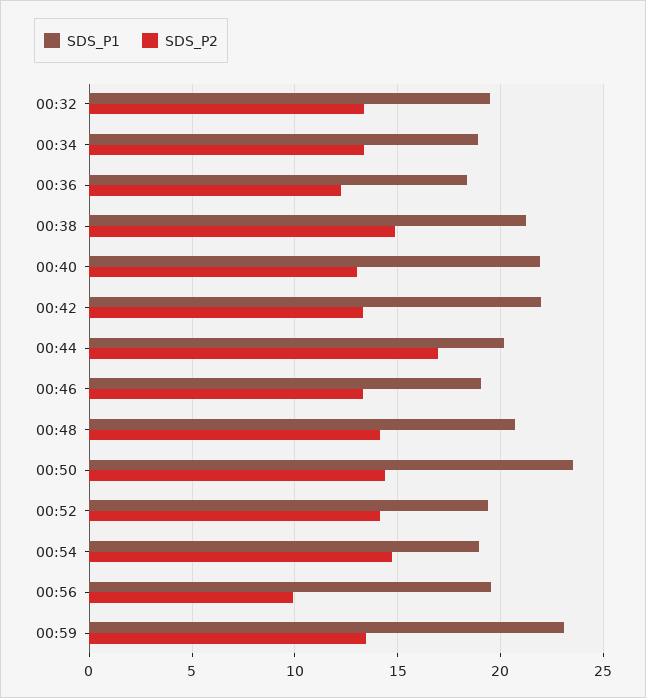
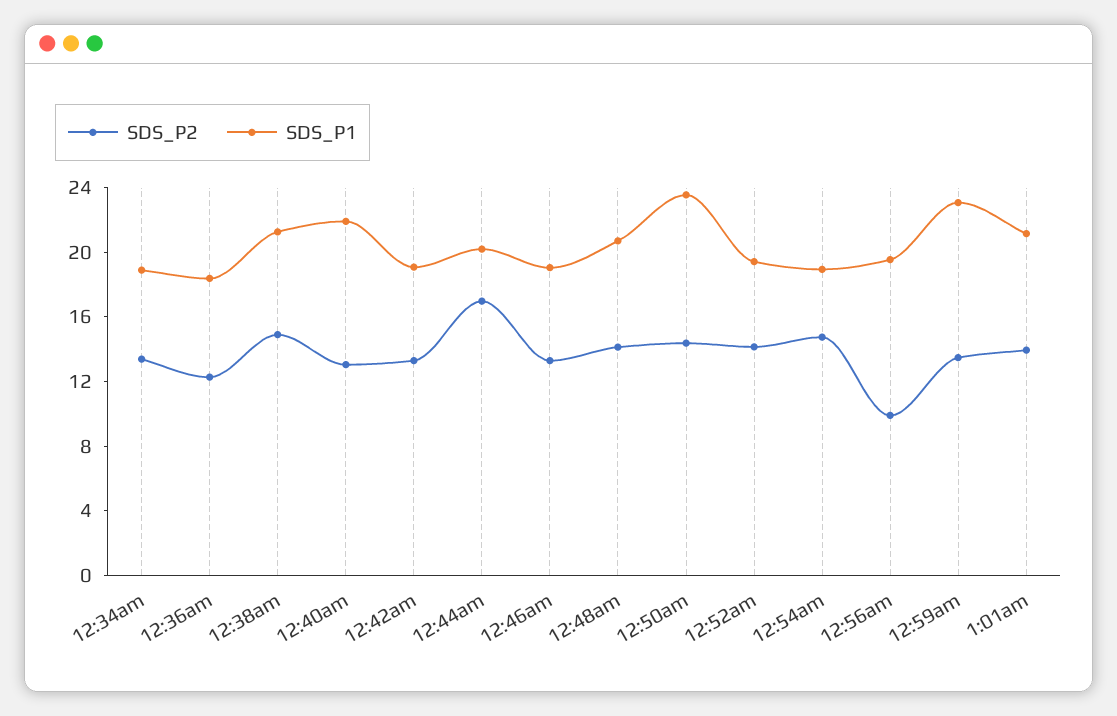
SDS_P1, 00:32: 19.5 -> none
SDS_P2, 00:32: 13.5 -> none
SDS_P1, 00:42: 22 -> 19
SDS_P2, 1:01am: none -> 14
SDS_P1, 1:01am: none -> 21

